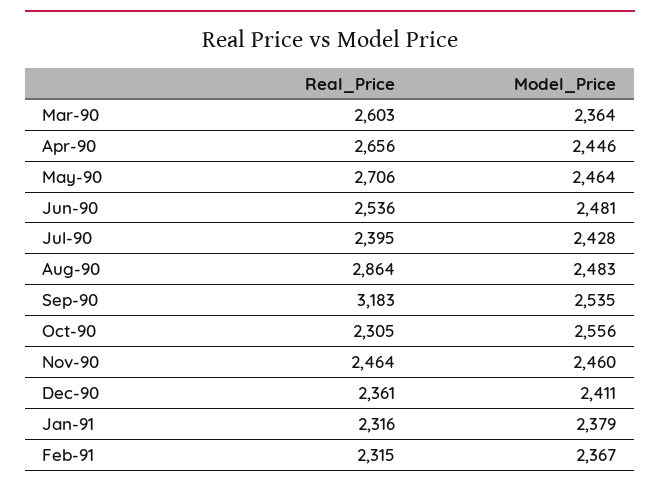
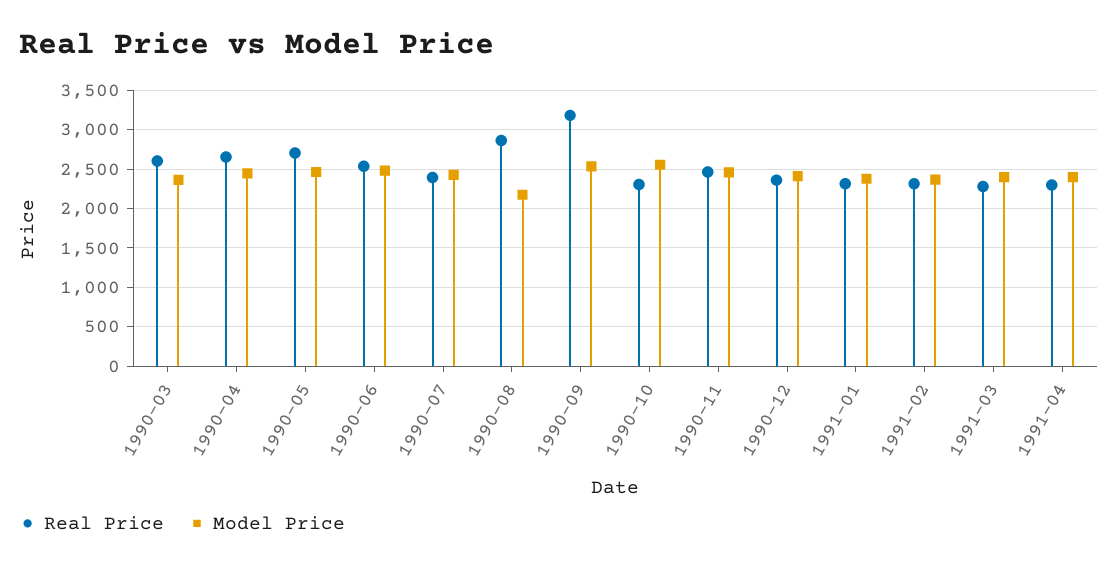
Model_Price, Aug-90: 2483 -> 2200
Real_Price, 1991-03: none -> 2300
Model_Price, 1991-03: none -> 2400
Real_Price, 1991-04: none -> 2300
Model_Price, 1991-04: none -> 2400

